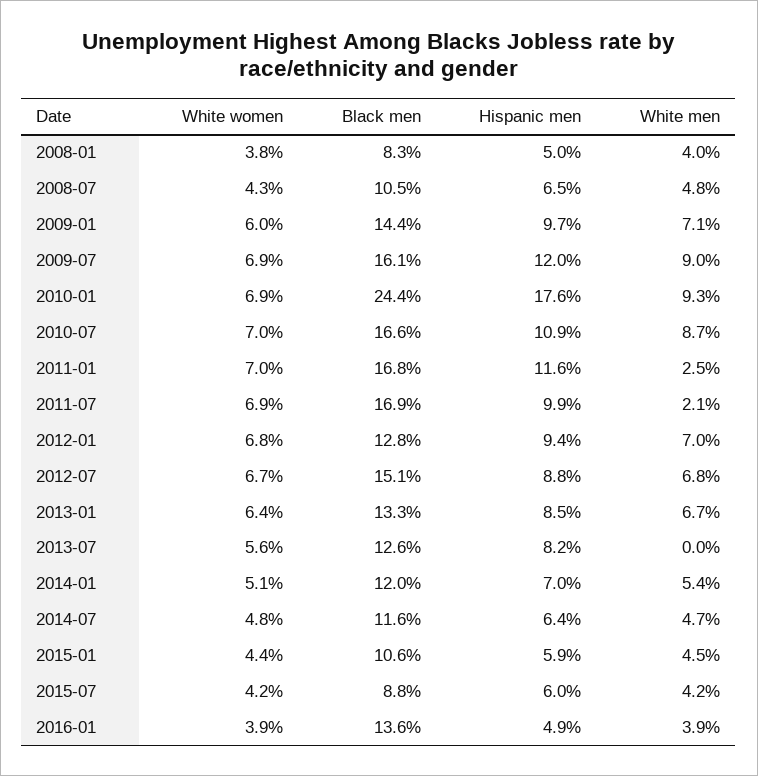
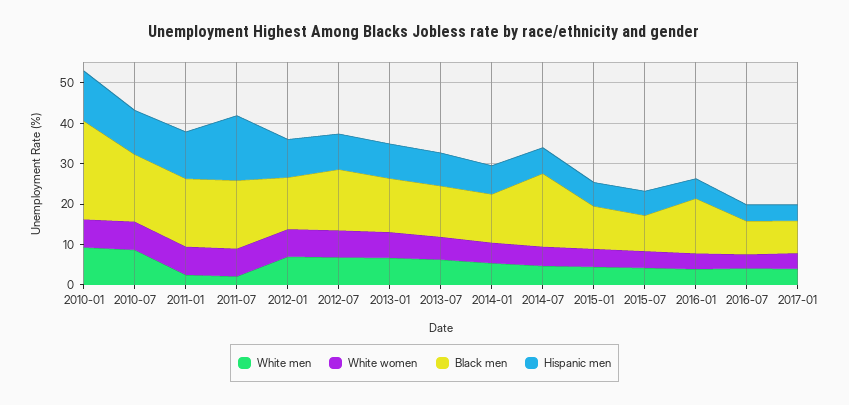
White women, 2008-01: 3.8 -> none
Black men, 2008-01: 8.3 -> none
Hispanic men, 2008-01: 5 -> none
White men, 2008-01: 4 -> none
White women, 2008-07: 4.3 -> none
Black men, 2008-07: 10.5 -> none
Hispanic men, 2008-07: 6.5 -> none
White men, 2008-07: 4.8 -> none
White women, 2009-01: 6 -> none
Black men, 2009-01: 14.4 -> none
Hispanic men, 2009-01: 9.7 -> none
White men, 2009-01: 7.1 -> none
White women, 2009-07: 6.9 -> none
Black men, 2009-07: 16.1 -> none
Hispanic men, 2009-07: 12 -> none
White men, 2009-07: 9 -> none
Hispanic men, 2010-01: 17.6 -> 12
Hispanic men, 2011-07: 9.9 -> 16
White men, 2013-07: 0 -> 6
Black men, 2014-07: 11.6 -> 18
White men, 2016-07: none -> 4
White women, 2016-07: none -> 4
Black men, 2016-07: none -> 8
Hispanic men, 2016-07: none -> 4
White men, 2017-01: none -> 4
White women, 2017-01: none -> 4
Black men, 2017-01: none -> 8
Hispanic men, 2017-01: none -> 4

